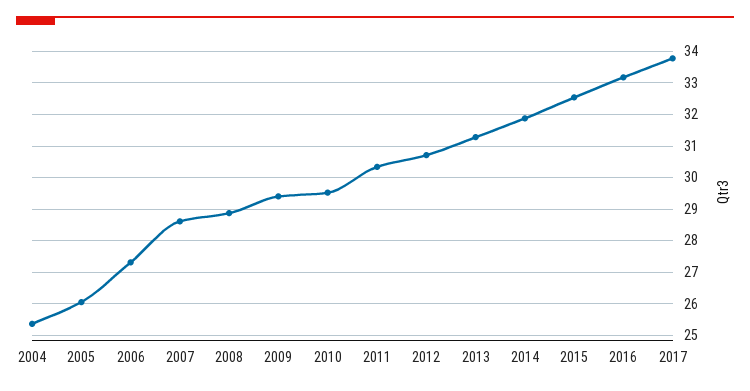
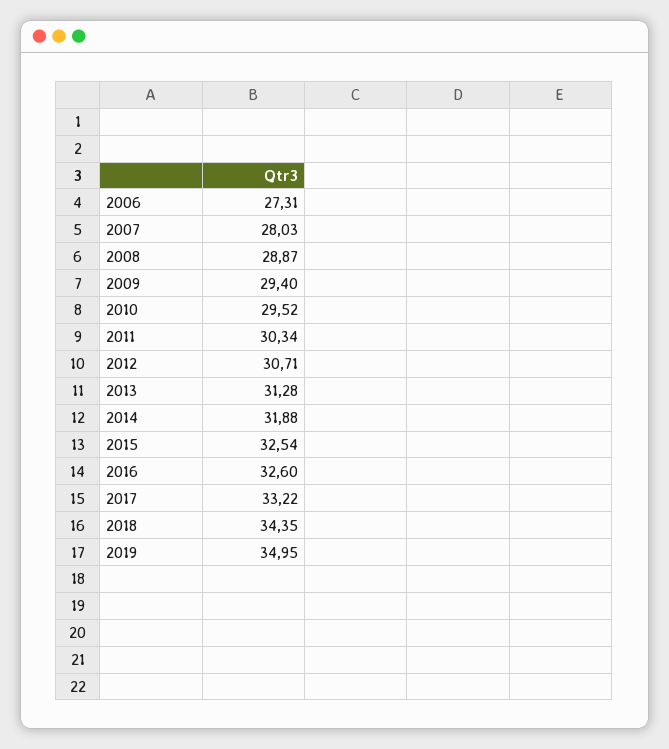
2004: 25.4 -> none
2005: 26 -> none
2007: 28.6 -> 28.03
2016: 33.2 -> 32.6
2017: 33.8 -> 33.22
2018: none -> 34.35
2019: none -> 34.95

